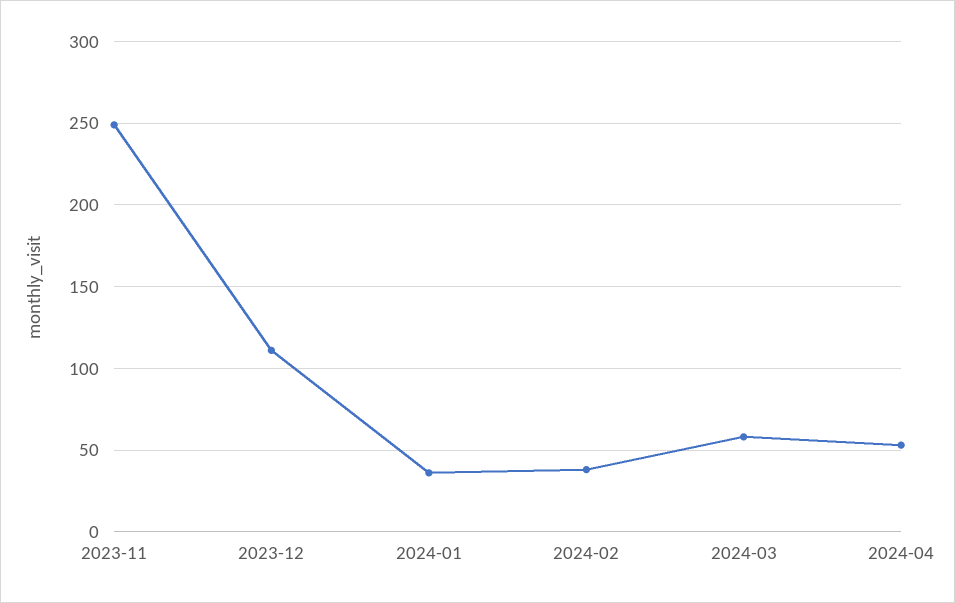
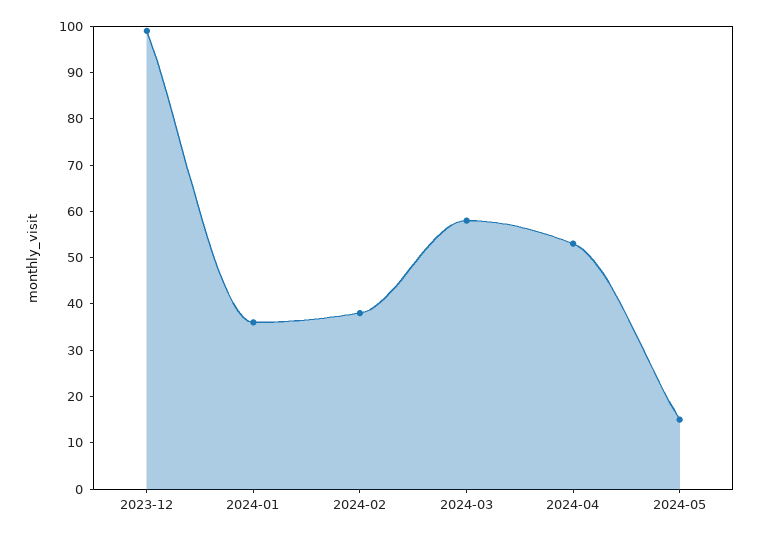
2023-11: 250 -> none
2023-12: 110 -> 100
2024-05: none -> 15

